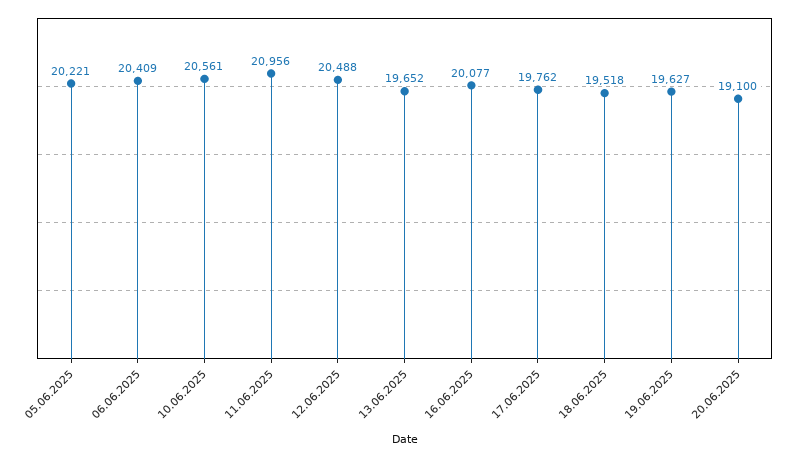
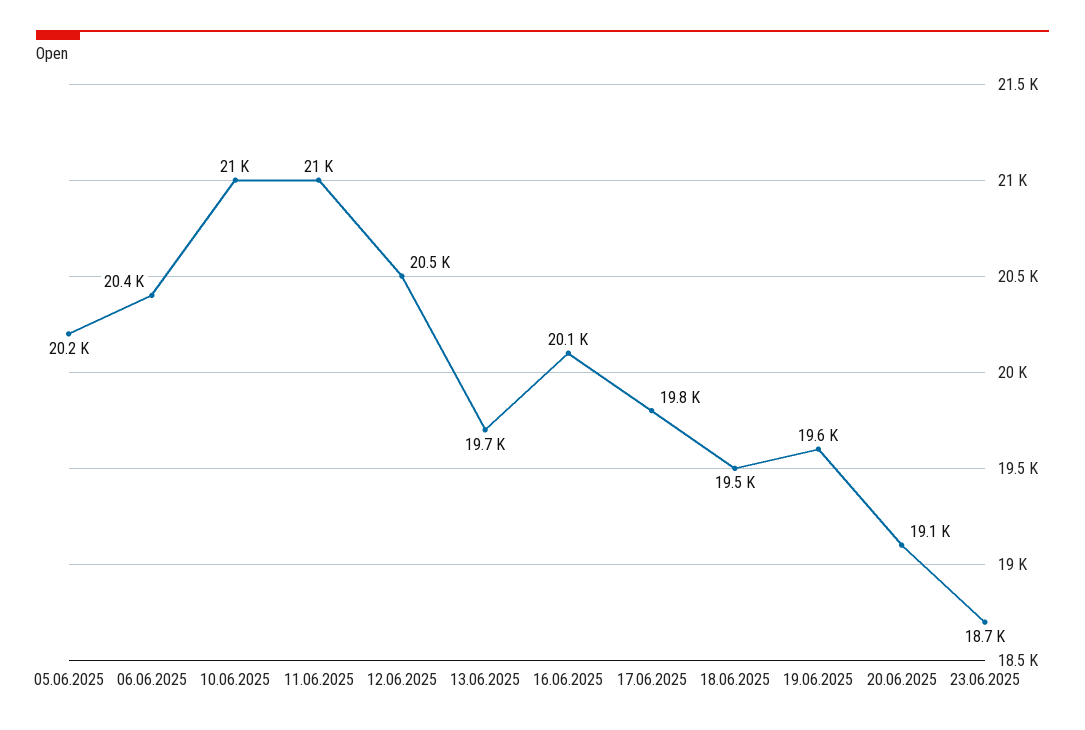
10.06.2025: 20561 -> 21000
23.06.2025: none -> 18700

